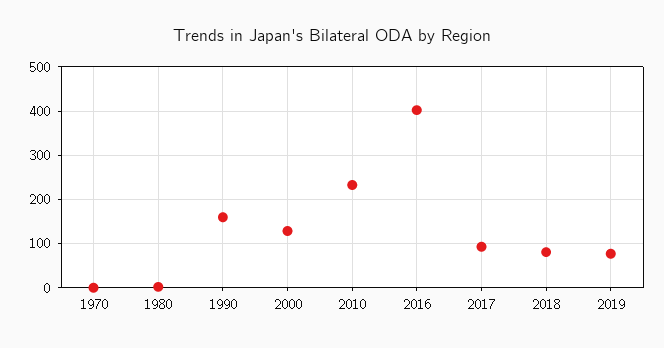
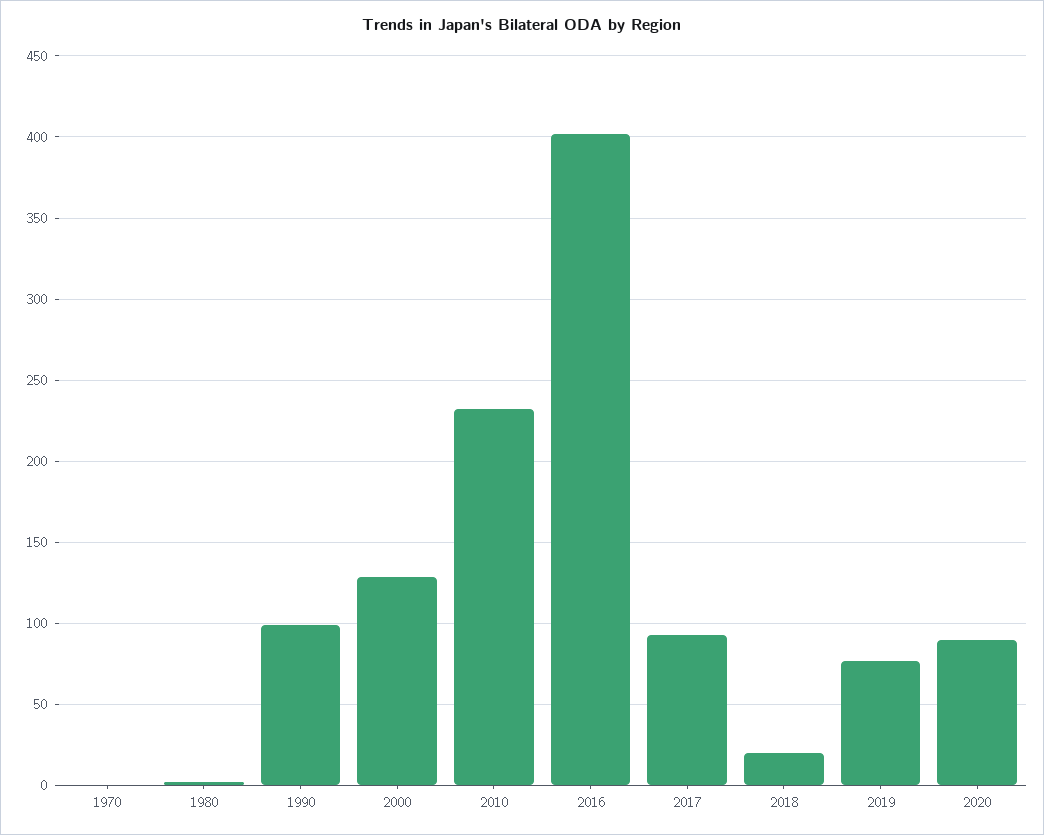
1990: 160 -> 100
2018: 80 -> 20
2020: none -> 90

